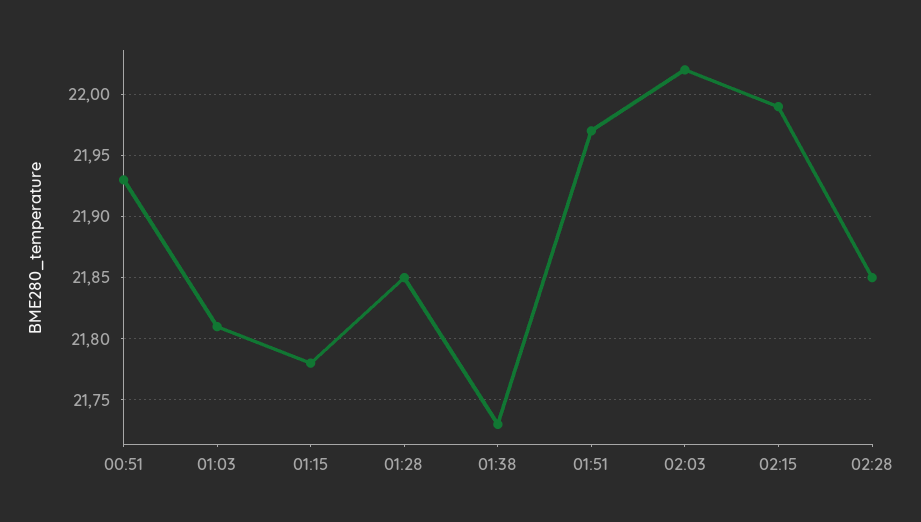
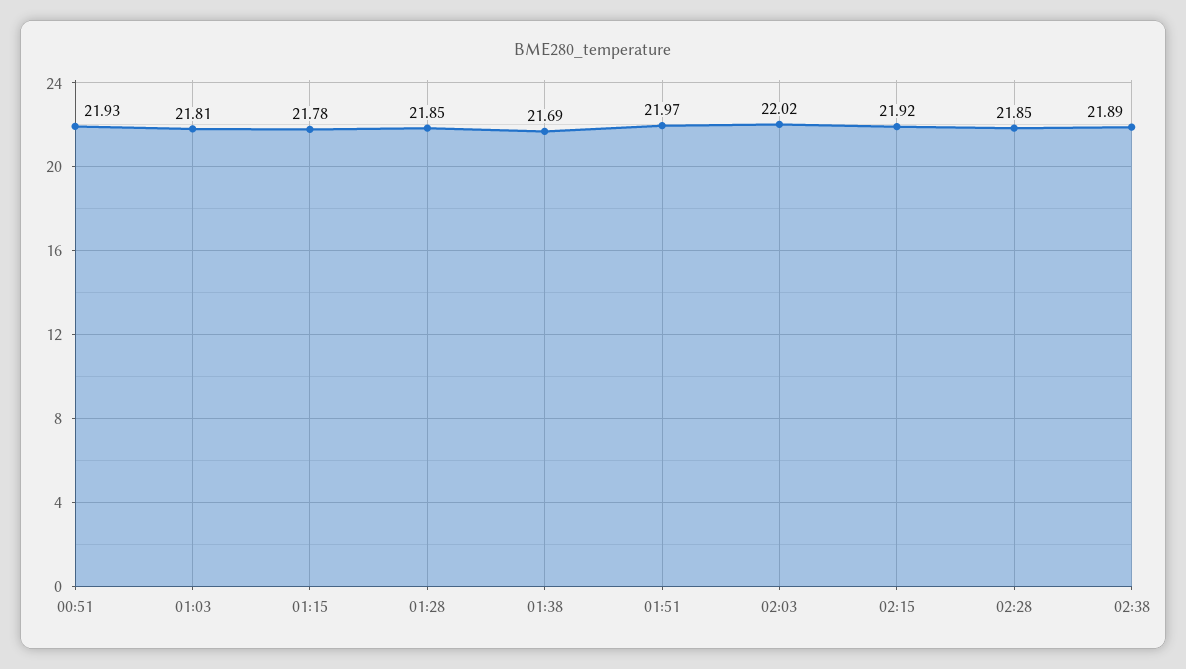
01:38: 21.73 -> 21.69
02:15: 21.99 -> 21.92
02:38: none -> 21.89

